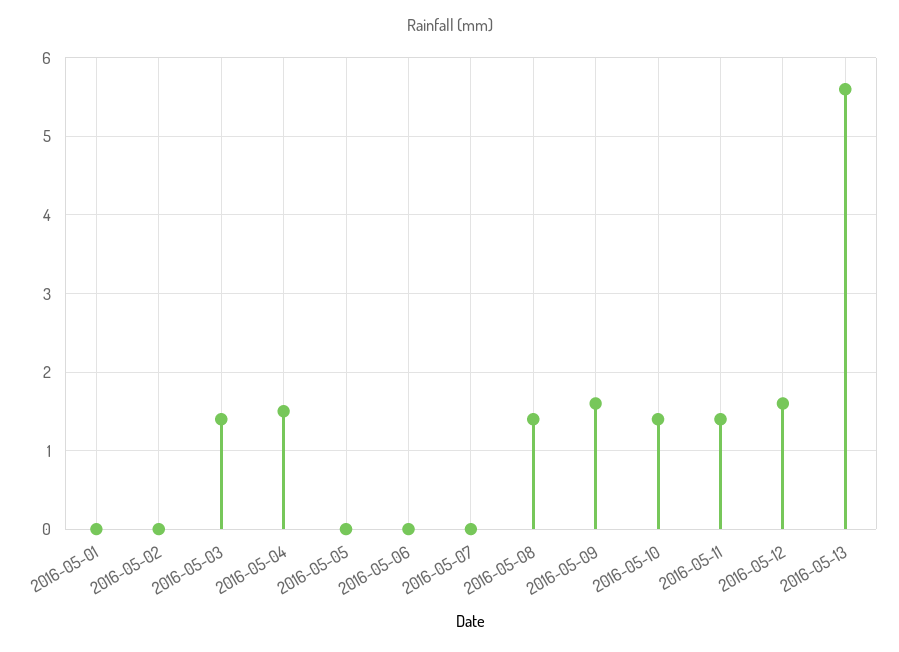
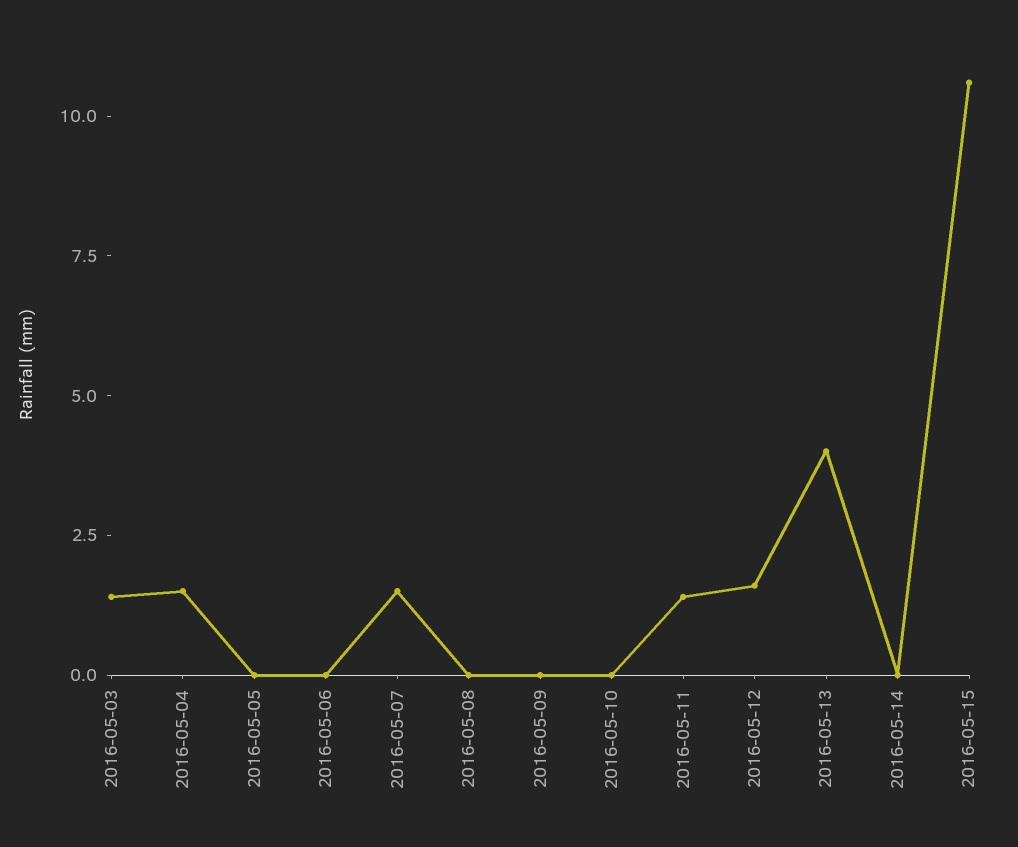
2016-05-01: 0 -> none
2016-05-02: 0 -> none
2016-05-07: 0 -> 1.5
2016-05-08: 1.4 -> 0
2016-05-09: 1.6 -> 0
2016-05-10: 1.4 -> 0
2016-05-13: 5.6 -> 4
2016-05-14: none -> 0
2016-05-15: none -> 10.5

